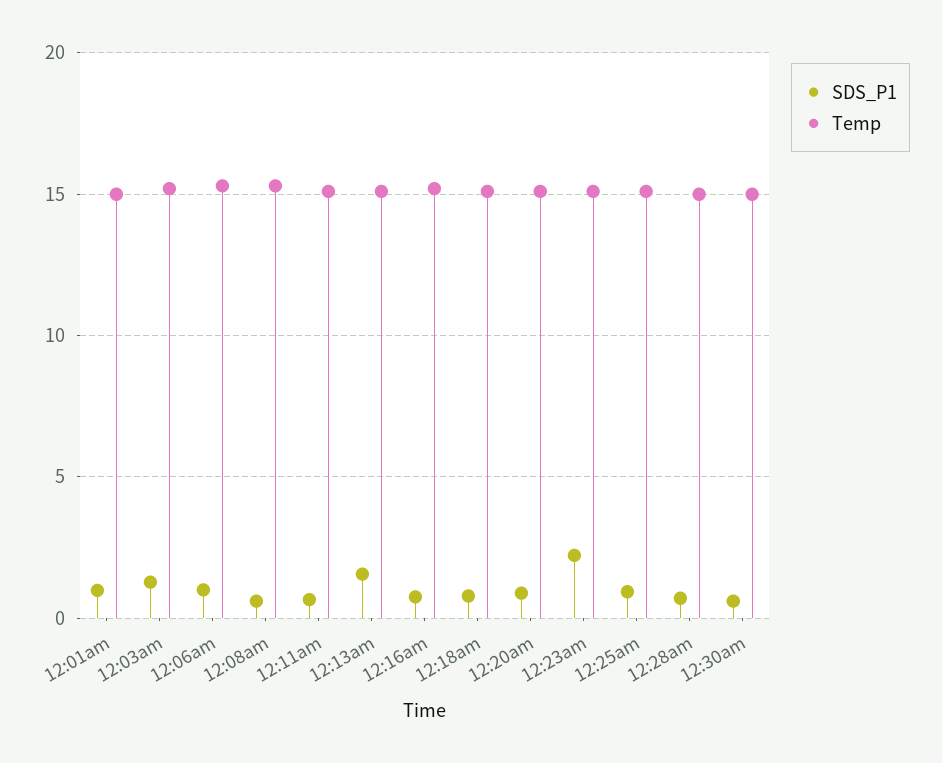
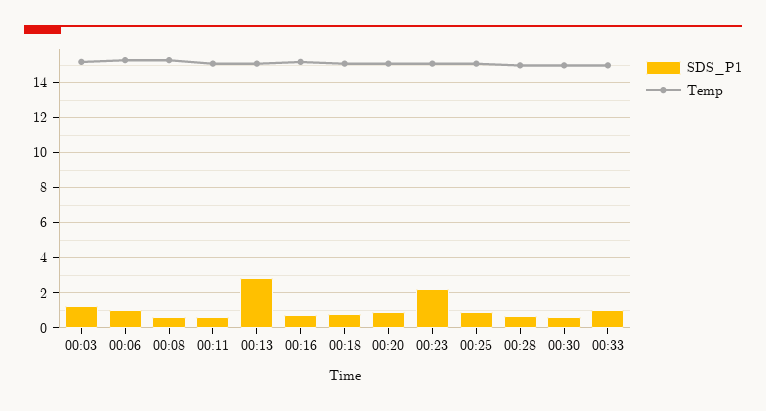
SDS_P1, 12:01am: 1 -> none
Temp, 12:01am: 15 -> none
SDS_P1, 12:13am: 1.5 -> 3
SDS_P1, 00:33: none -> 1
Temp, 00:33: none -> 15

